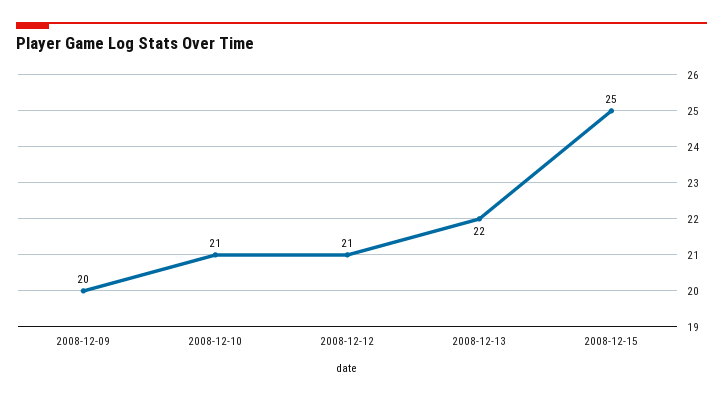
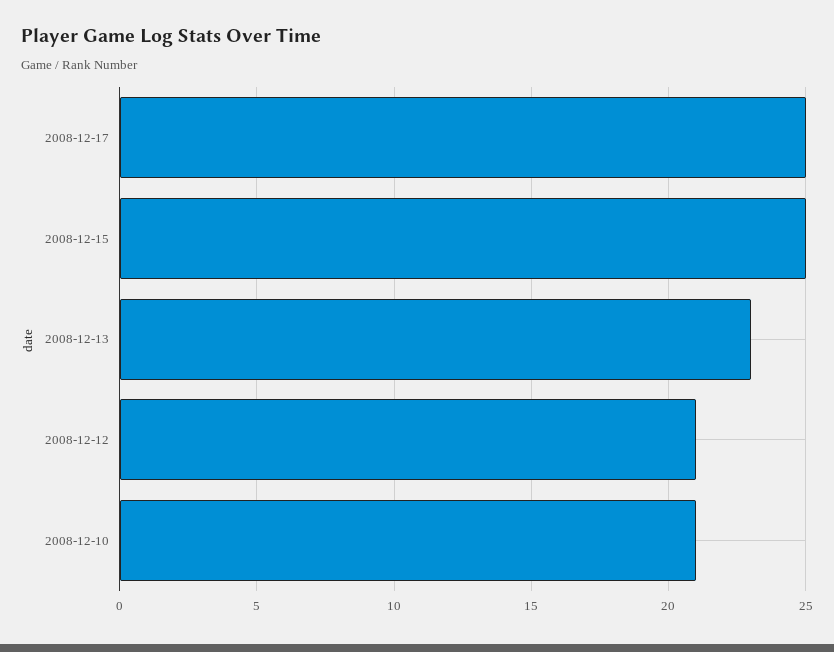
2008-12-09: 20 -> none
2008-12-13: 22 -> 23
2008-12-17: none -> 25

